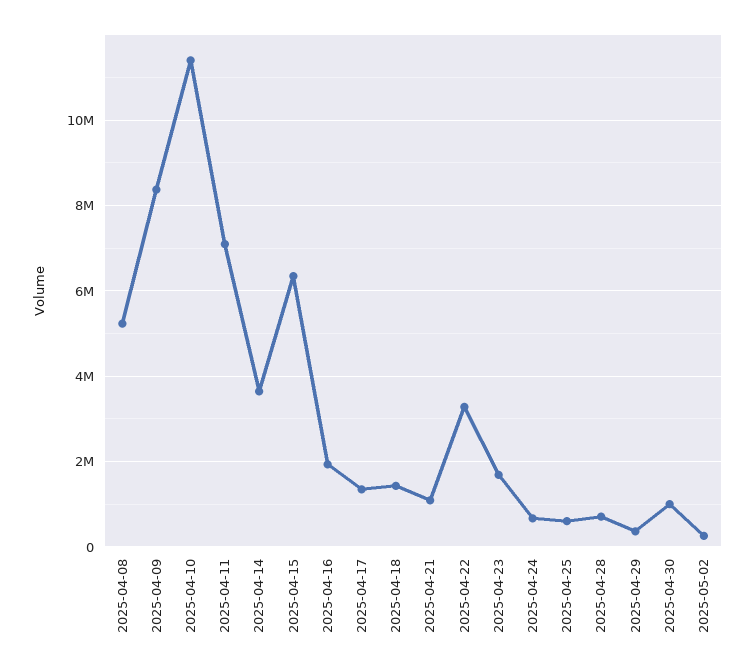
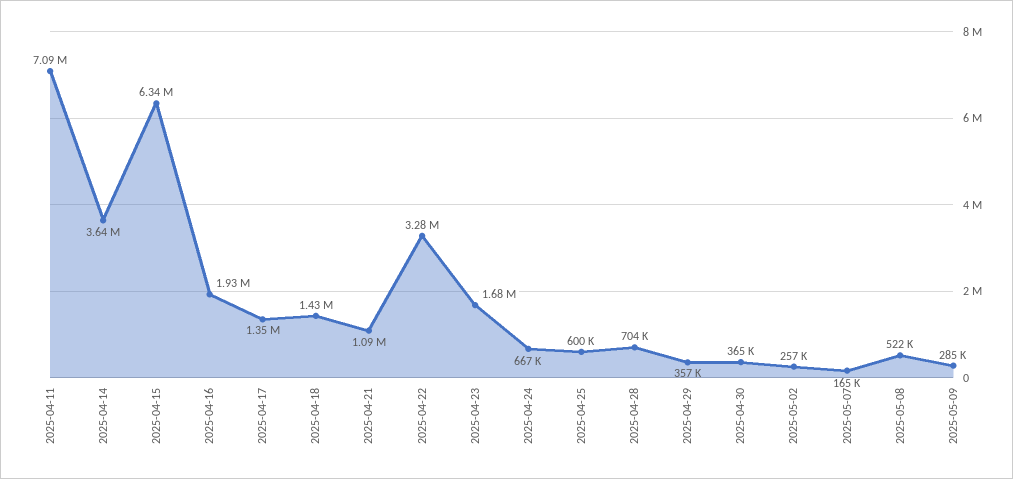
2025-04-08: 5200000 -> none
2025-04-09: 8400000 -> none
2025-04-10: 11400000 -> none
2025-04-30: 1000000 -> 365000
2025-05-07: none -> 165000
2025-05-08: none -> 522000
2025-05-09: none -> 285000

